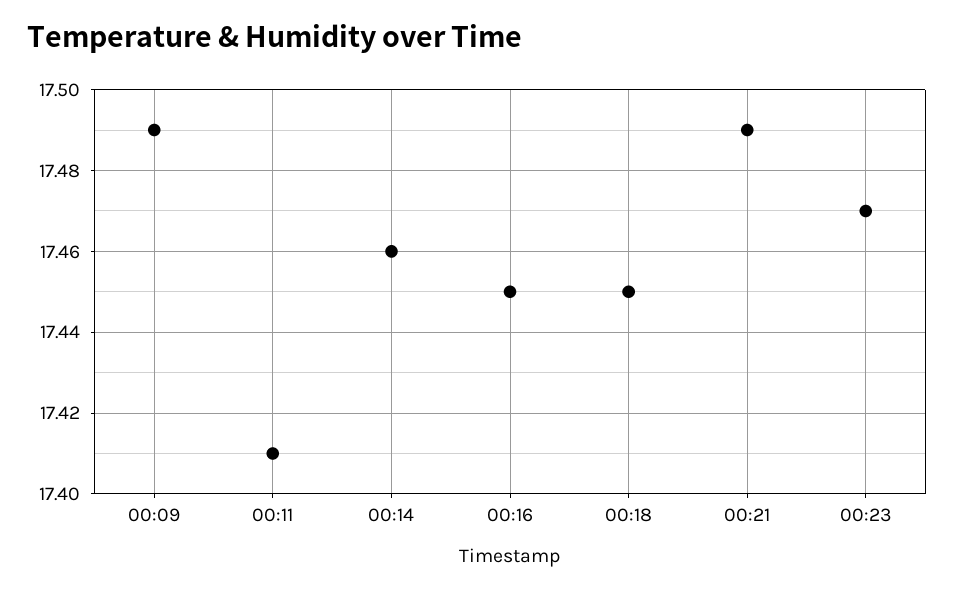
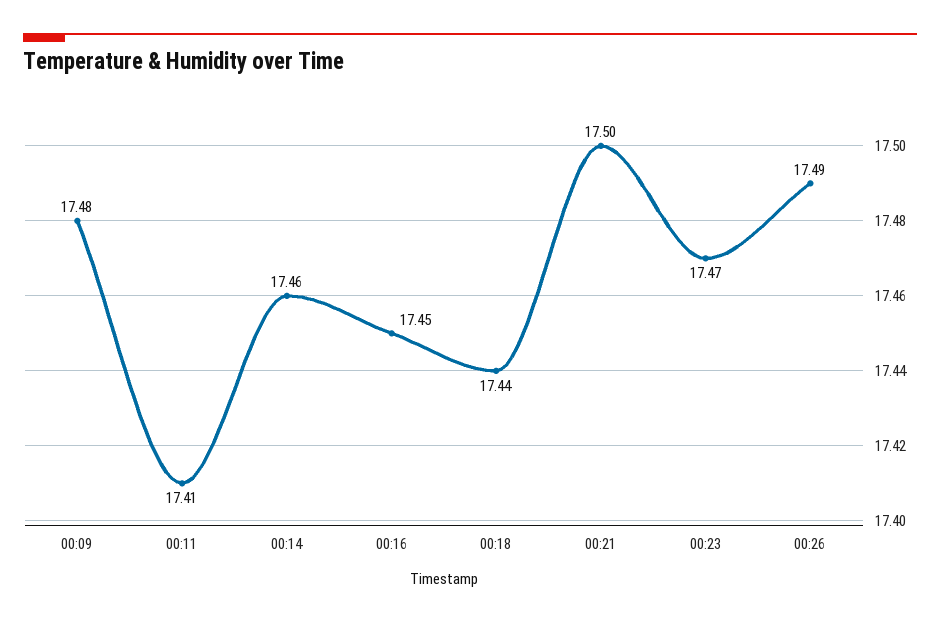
00:09: 17.49 -> 17.48
00:18: 17.45 -> 17.44
00:21: 17.49 -> 17.5
00:26: none -> 17.49

